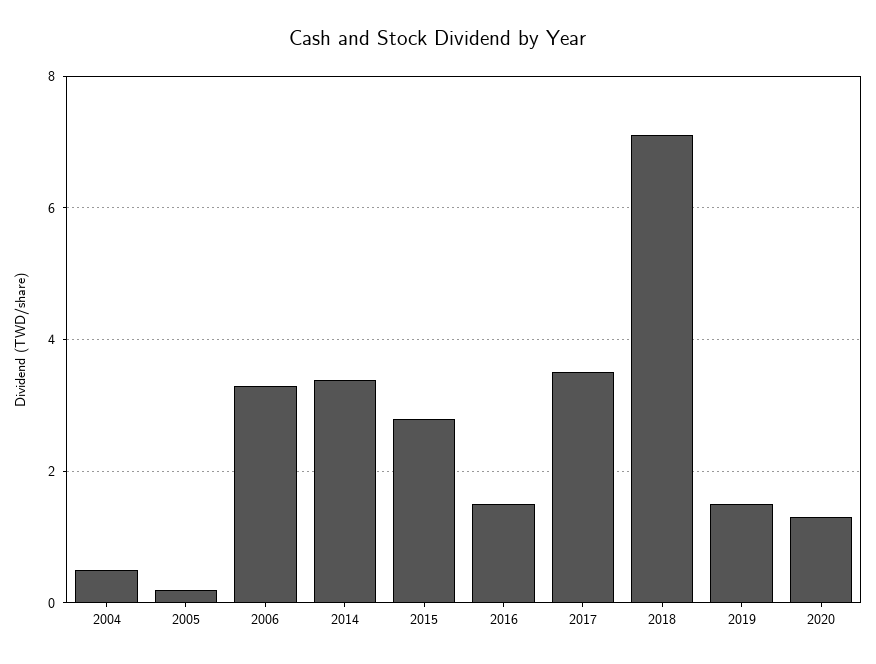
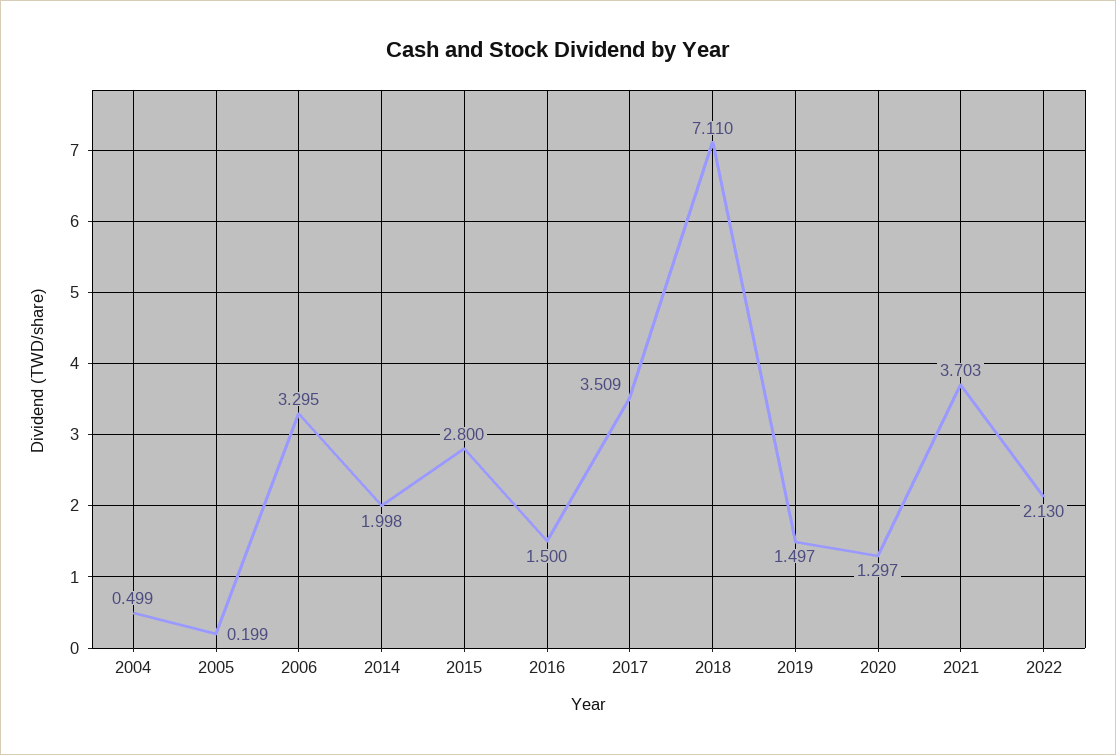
2014: 3.4 -> 1.998
2021: none -> 3.703
2022: none -> 2.13

